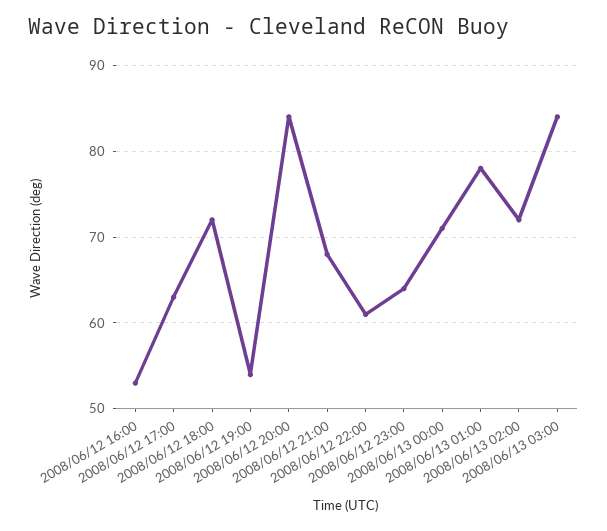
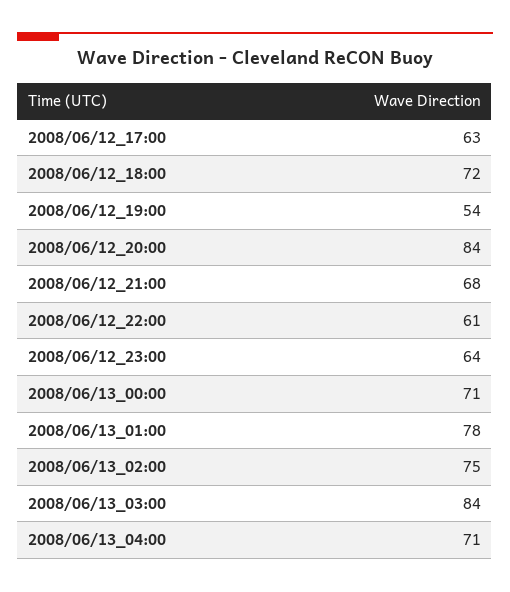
2008/06/12 16:00: 53 -> none
2008/06/13 02:00: 72 -> 75
2008/06/13_04:00: none -> 71

